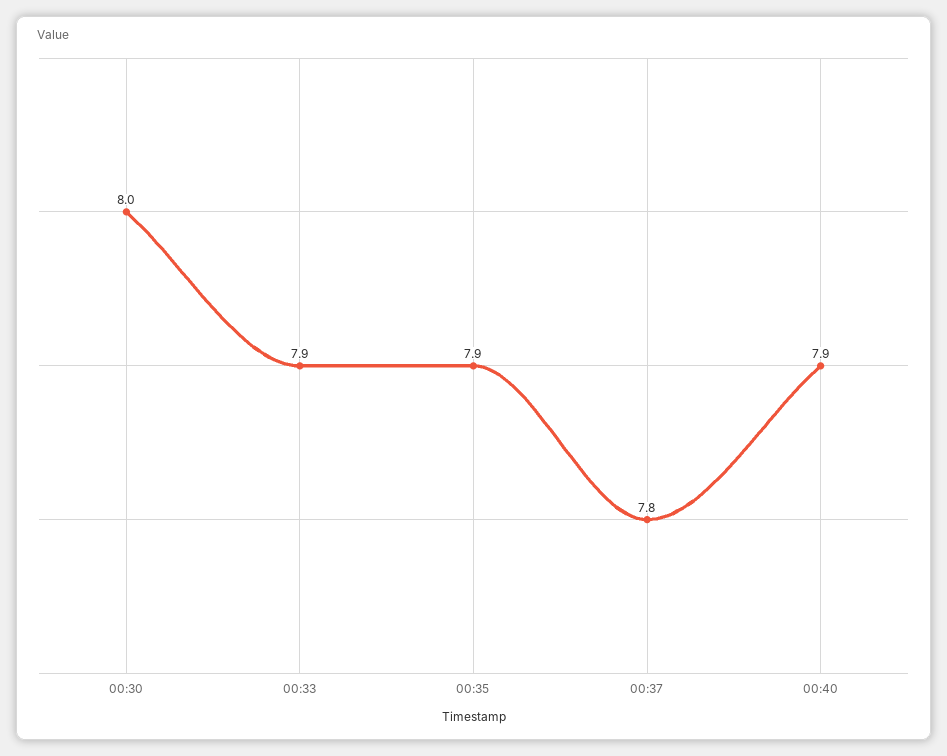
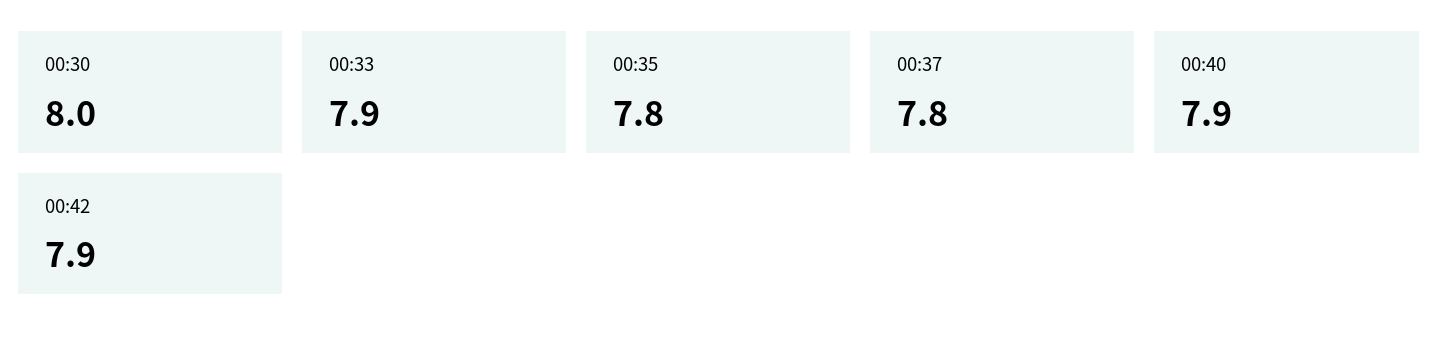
00:35: 7.9 -> 7.8
00:42: none -> 7.9

